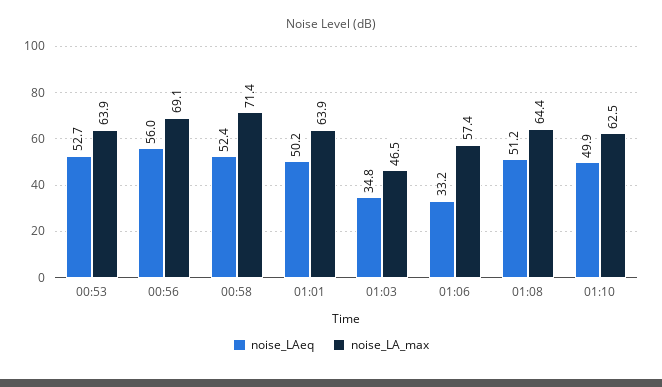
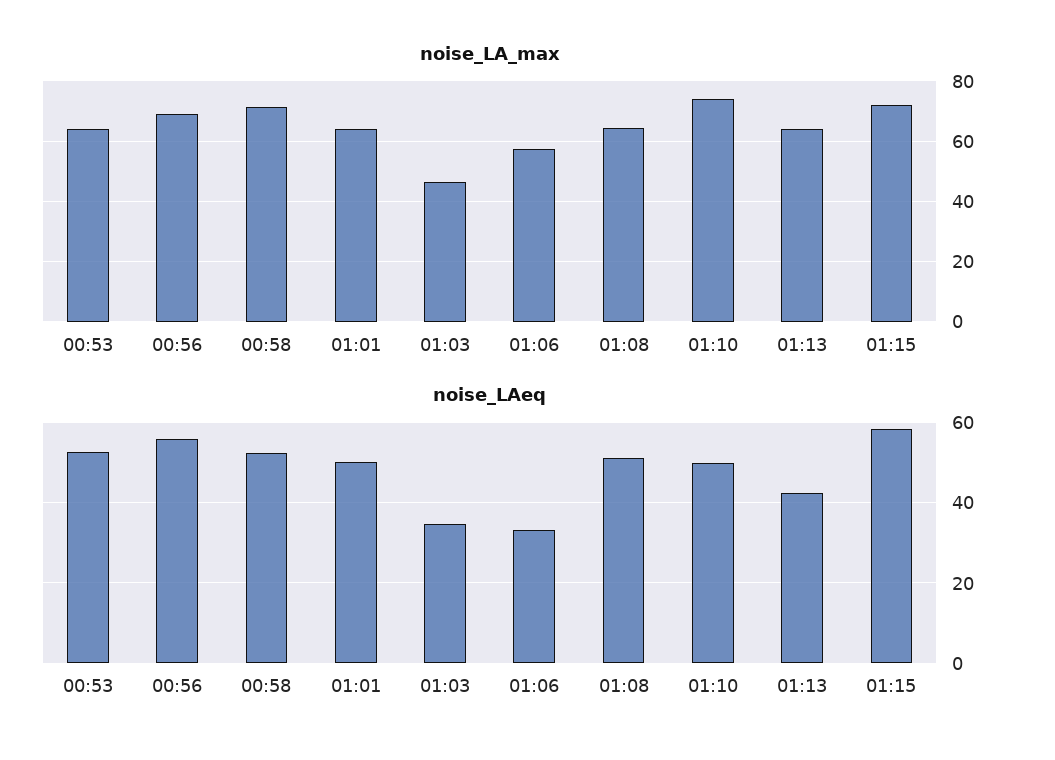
noise_LA_max, 01:10: 62.5 -> 74
noise_LA_max, 01:13: none -> 64
noise_LA_max, 01:15: none -> 72
noise_LAeq, 01:13: none -> 42
noise_LAeq, 01:15: none -> 58

